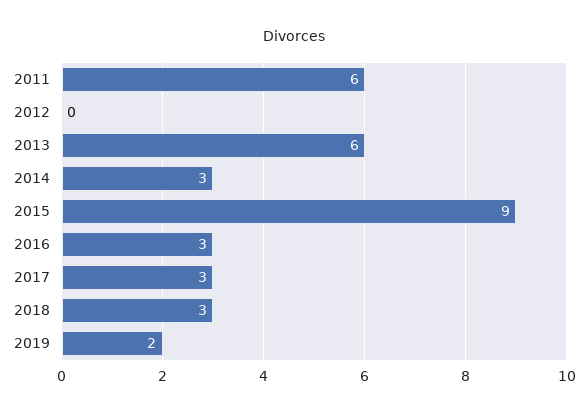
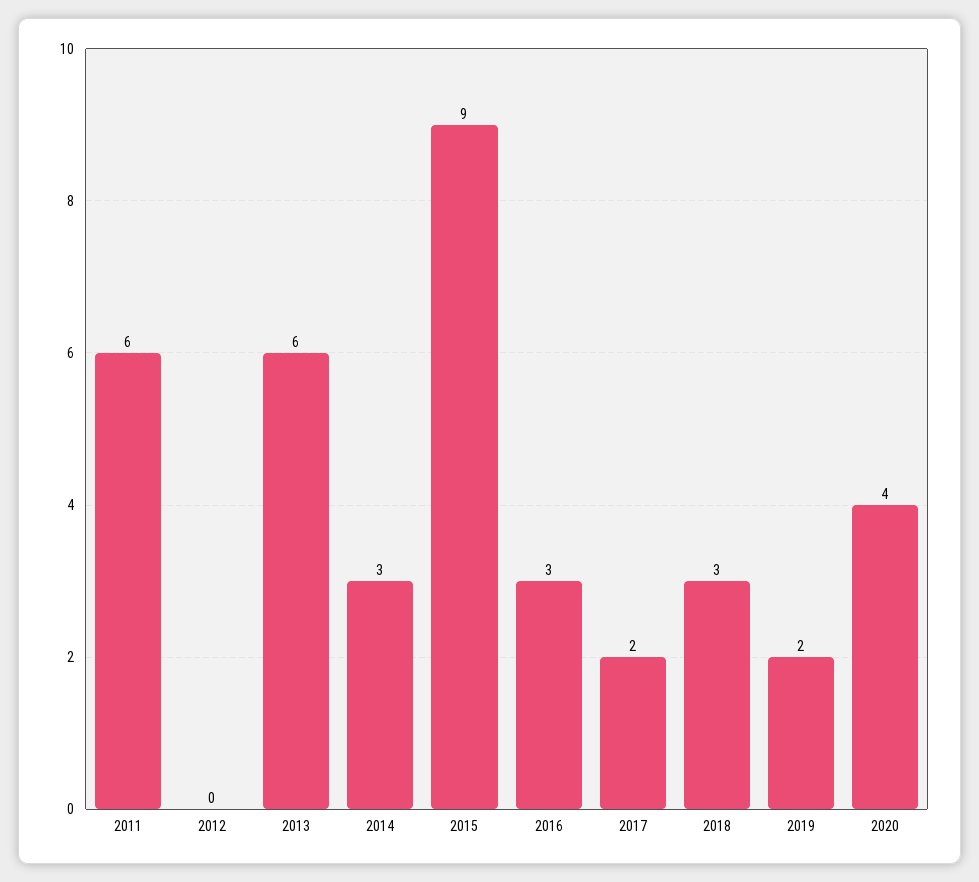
2017: 3 -> 2
2020: none -> 4

